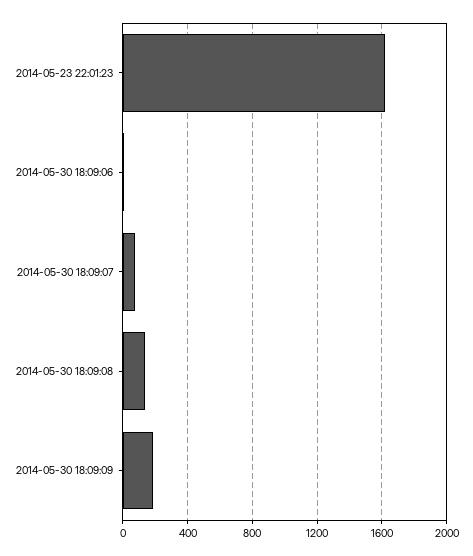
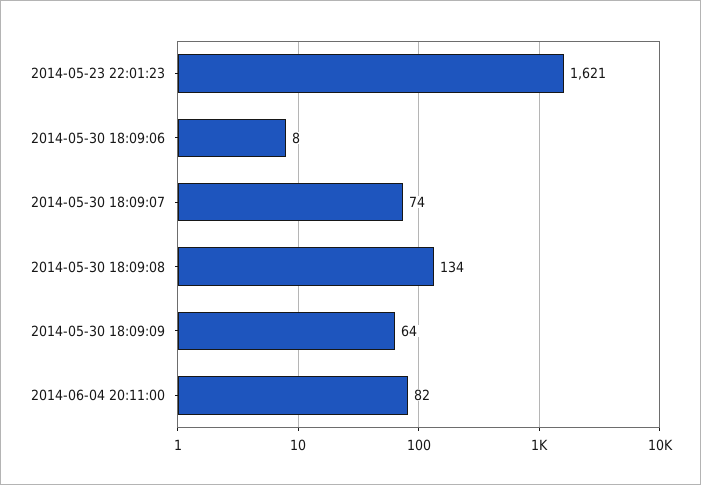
2014-05-30 18:09:09: 200 -> 64
2014-06-04 20:11:00: none -> 82

